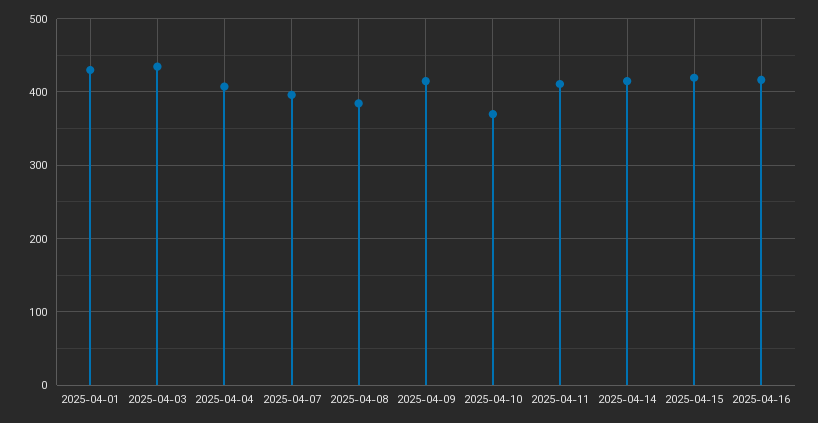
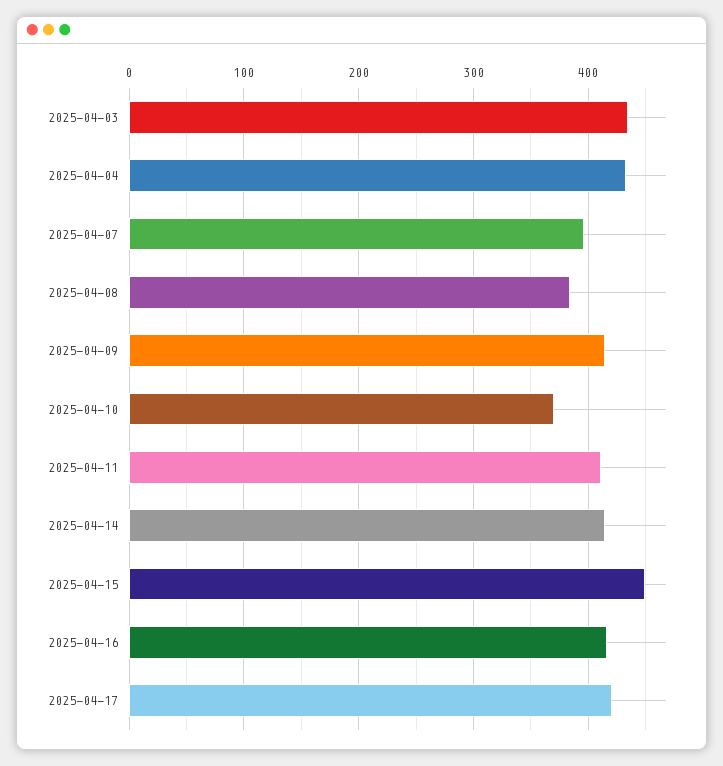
2025-04-01: 430 -> none
2025-04-04: 410 -> 430
2025-04-15: 420 -> 450
2025-04-17: none -> 420

